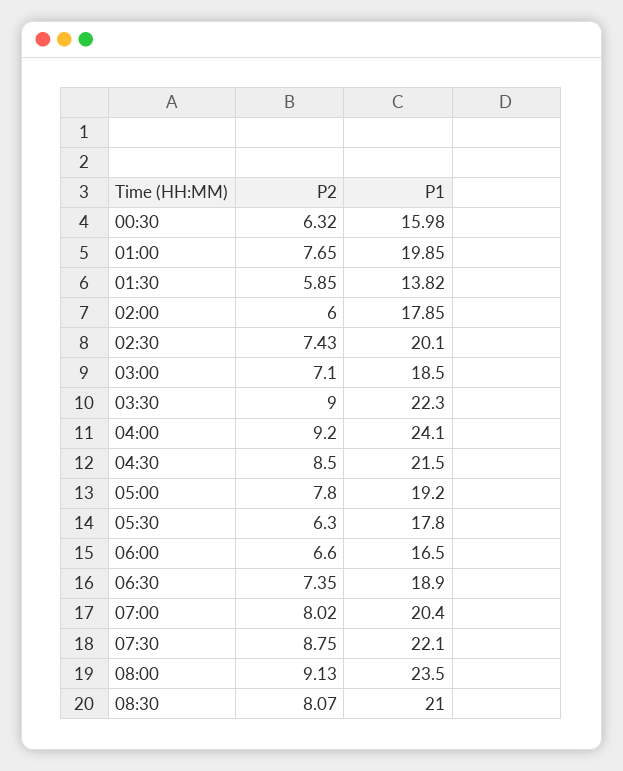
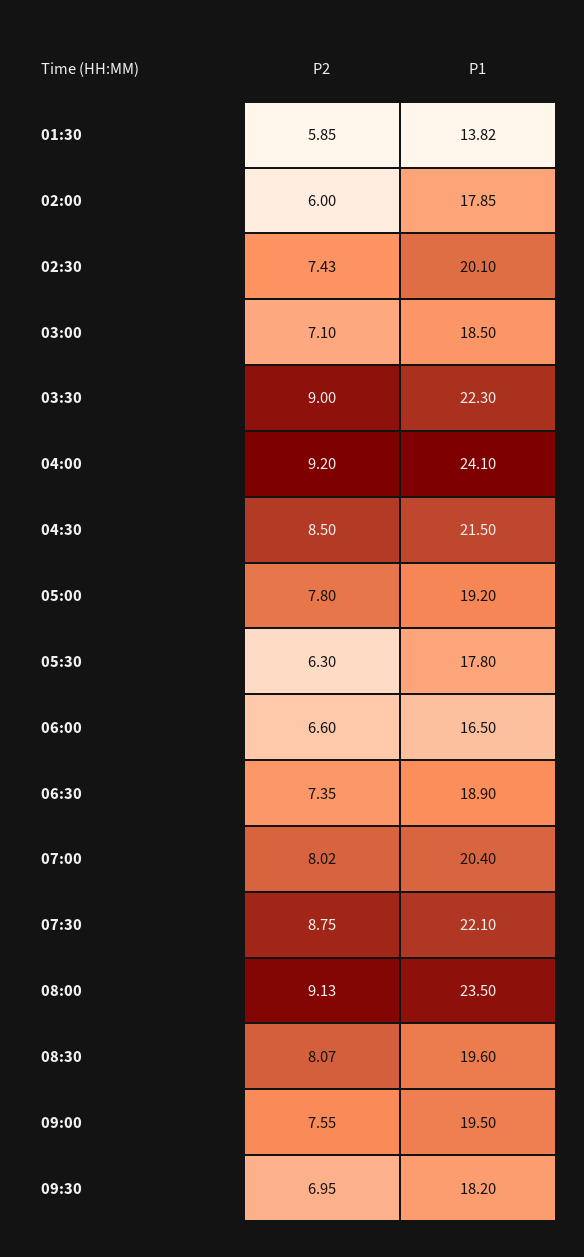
P2, 00:30: 6.32 -> none
P1, 00:30: 15.98 -> none
P2, 01:00: 7.65 -> none
P1, 01:00: 19.85 -> none
P1, 08:30: 21 -> 19.6
P2, 09:00: none -> 7.55
P1, 09:00: none -> 19.5
P2, 09:30: none -> 6.95
P1, 09:30: none -> 18.2

